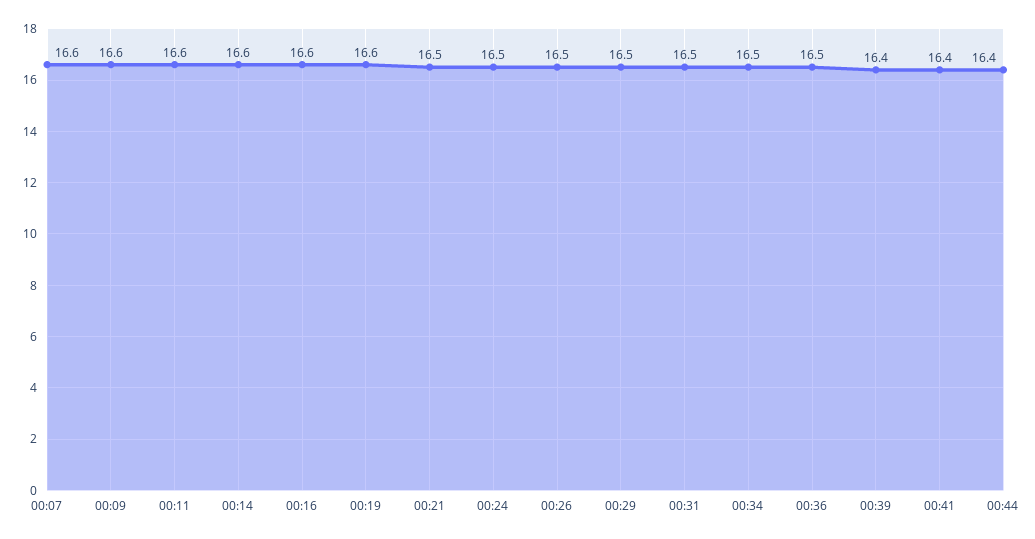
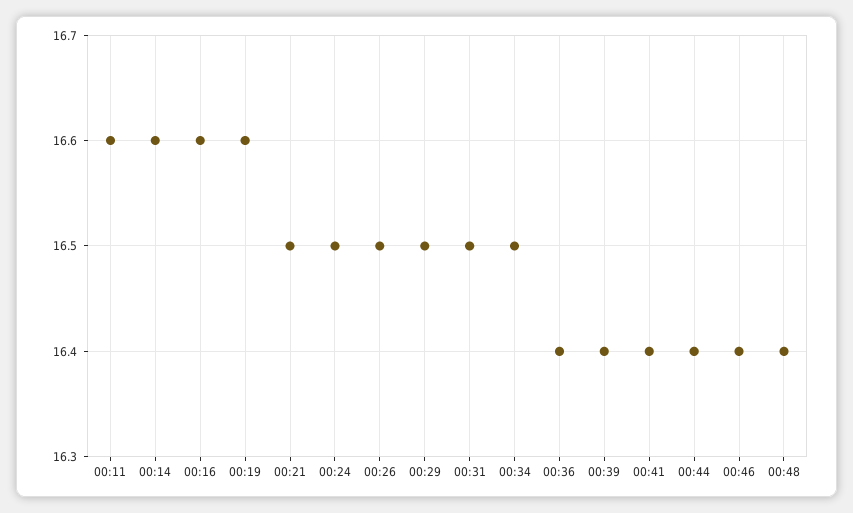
00:07: 16.6 -> none
00:09: 16.6 -> none
00:36: 16.5 -> 16.4
00:46: none -> 16.4
00:48: none -> 16.4

